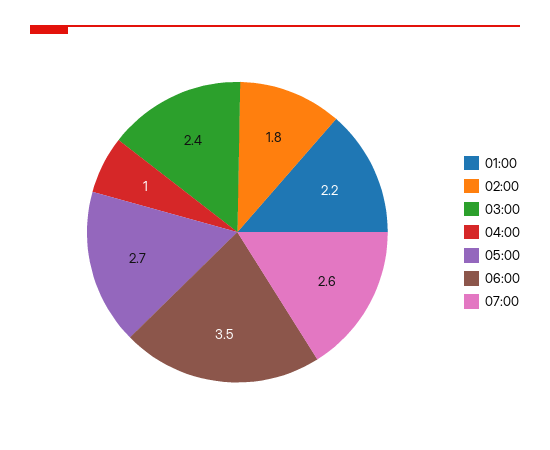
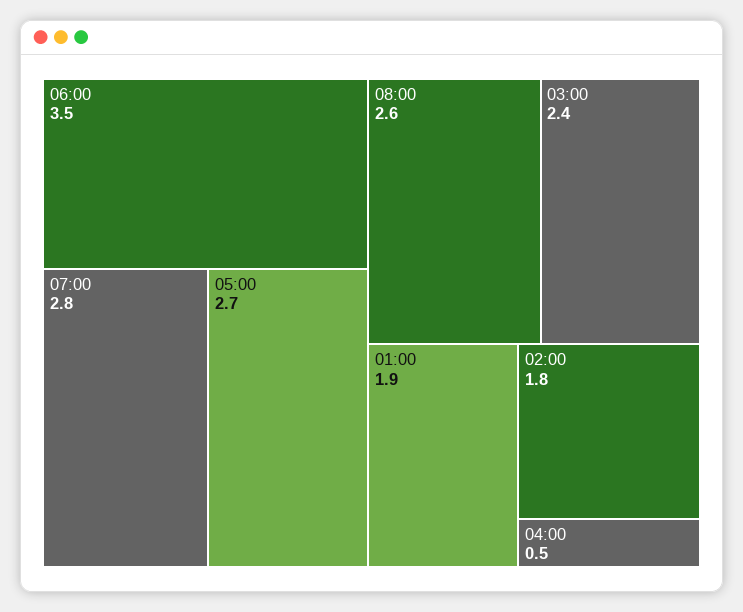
01:00: 2.2 -> 1.9
04:00: 1 -> 0.5
07:00: 2.6 -> 2.8
08:00: none -> 2.6

